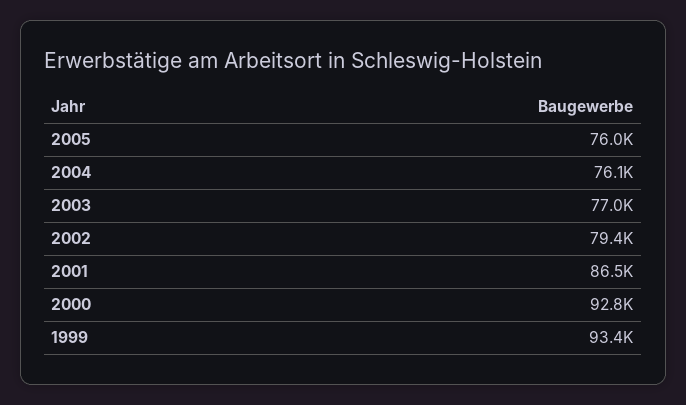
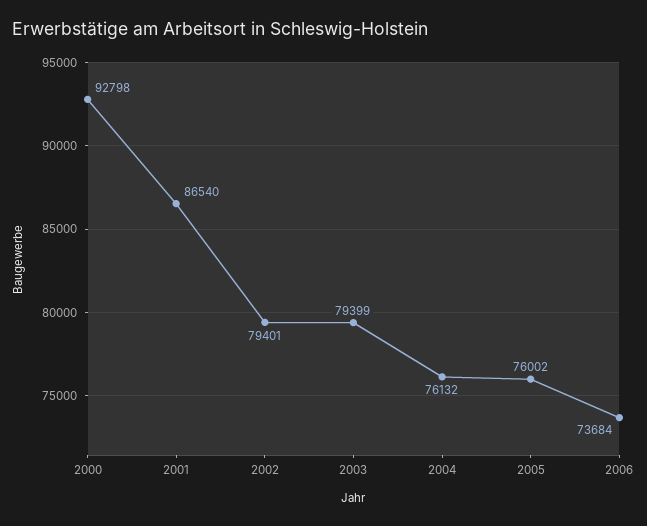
2003: 77000 -> 79399
1999: 93400 -> none
2006: none -> 73684

